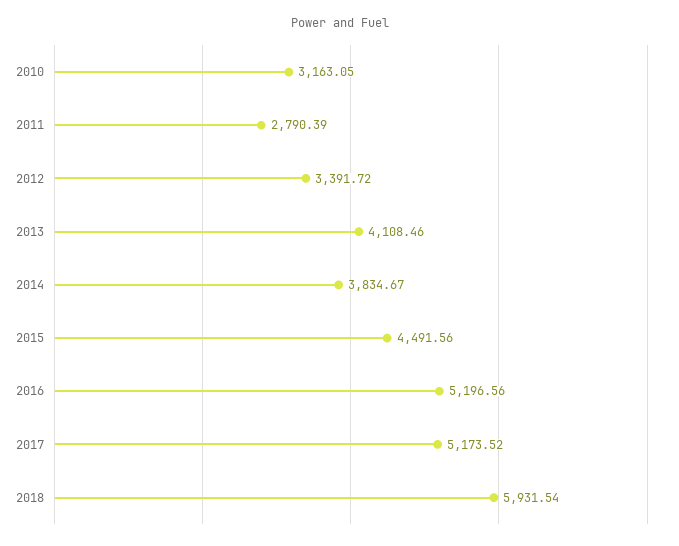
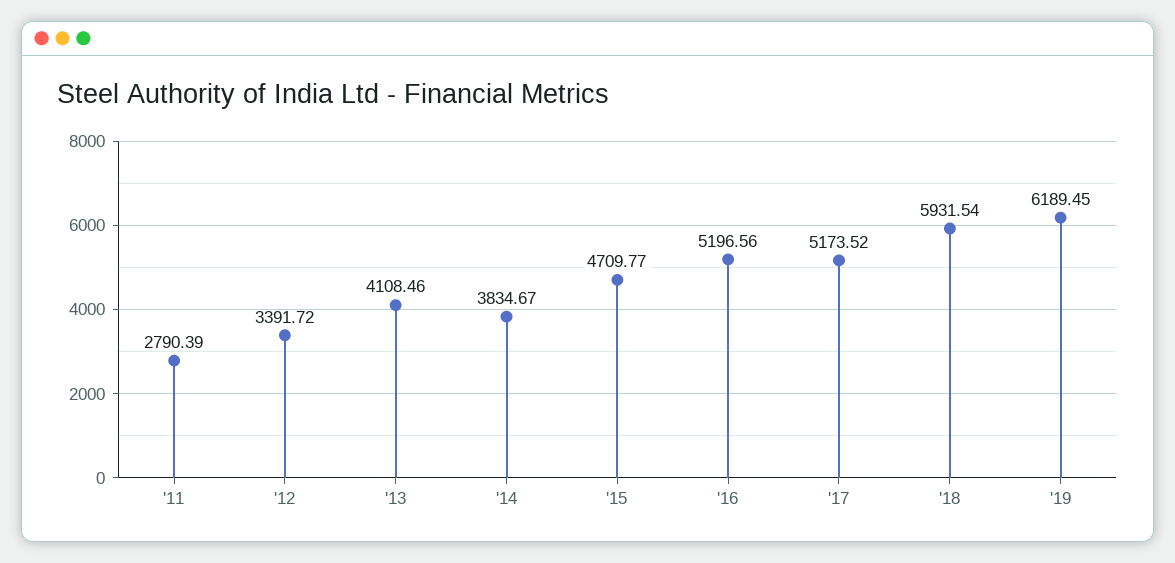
2010: 3163.05 -> none
2015: 4491.56 -> 4709.77
'19: none -> 6189.45

